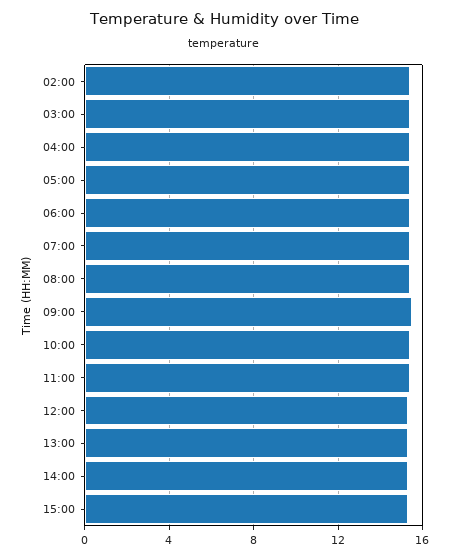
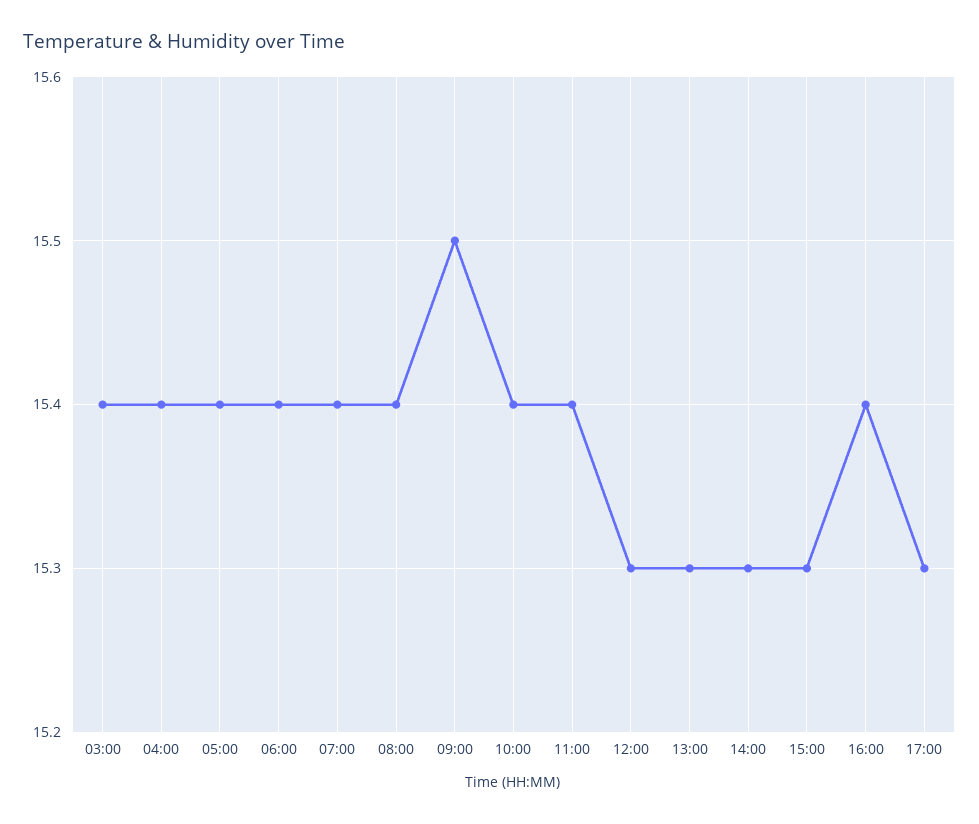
02:00: 15.5 -> none
16:00: none -> 15.4
17:00: none -> 15.3

